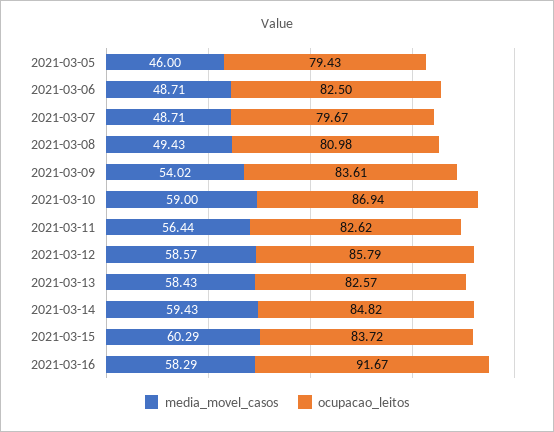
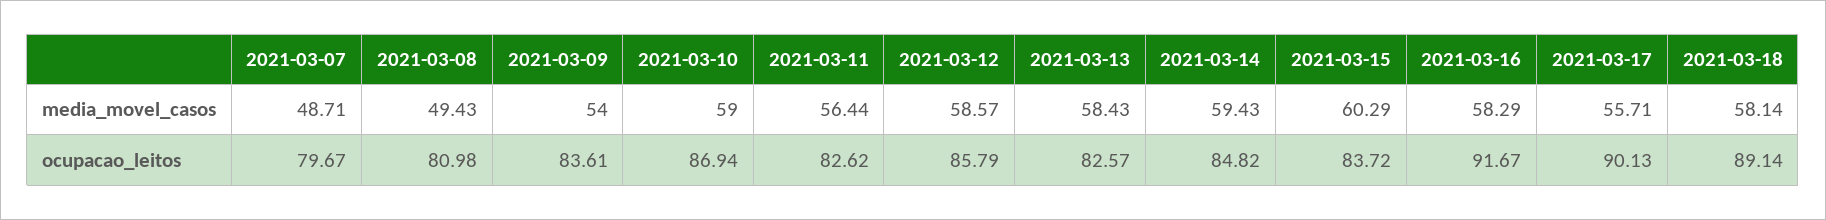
media_movel_casos, 2021-03-05: 46 -> none
ocupacao_leitos, 2021-03-05: 79.43 -> none
media_movel_casos, 2021-03-06: 48.71 -> none
ocupacao_leitos, 2021-03-06: 82.5 -> none
media_movel_casos, 2021-03-09: 54.02 -> 54
media_movel_casos, 2021-03-17: none -> 55.71
media_movel_casos, 2021-03-18: none -> 58.14
ocupacao_leitos, 2021-03-17: none -> 90.13
ocupacao_leitos, 2021-03-18: none -> 89.14

